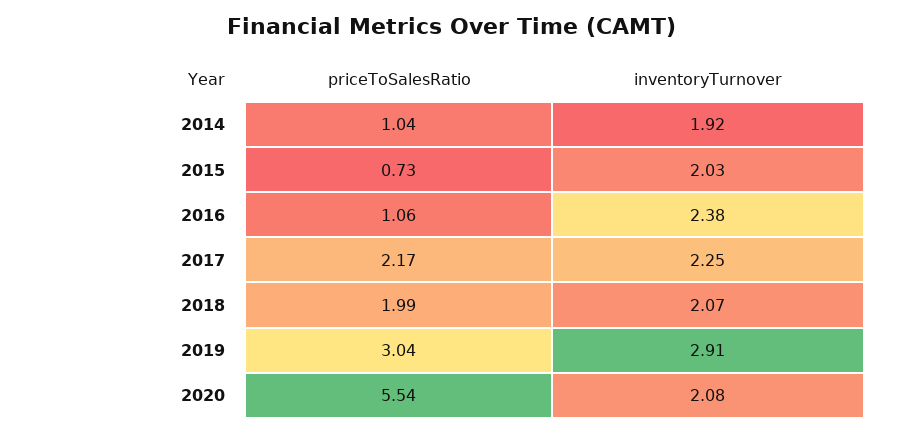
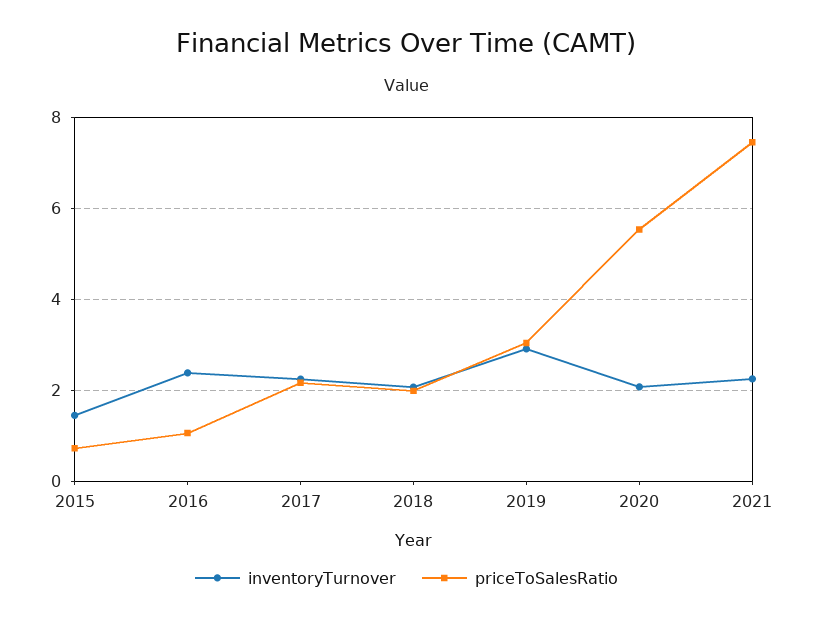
priceToSalesRatio, 2014: 1.04 -> none
inventoryTurnover, 2014: 1.92 -> none
inventoryTurnover, 2015: 2.03 -> 1.4
inventoryTurnover, 2021: none -> 2.2
priceToSalesRatio, 2021: none -> 7.4

